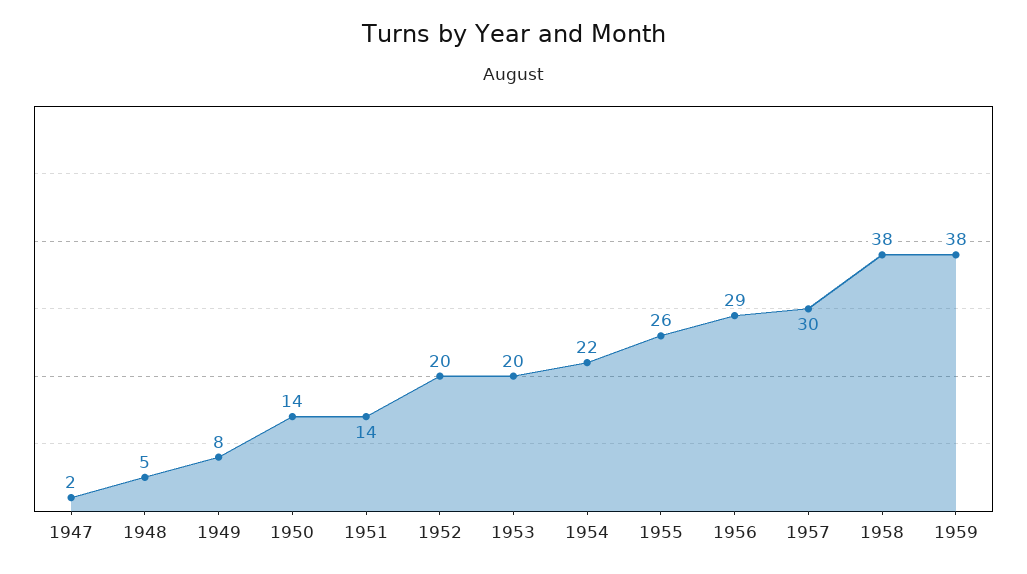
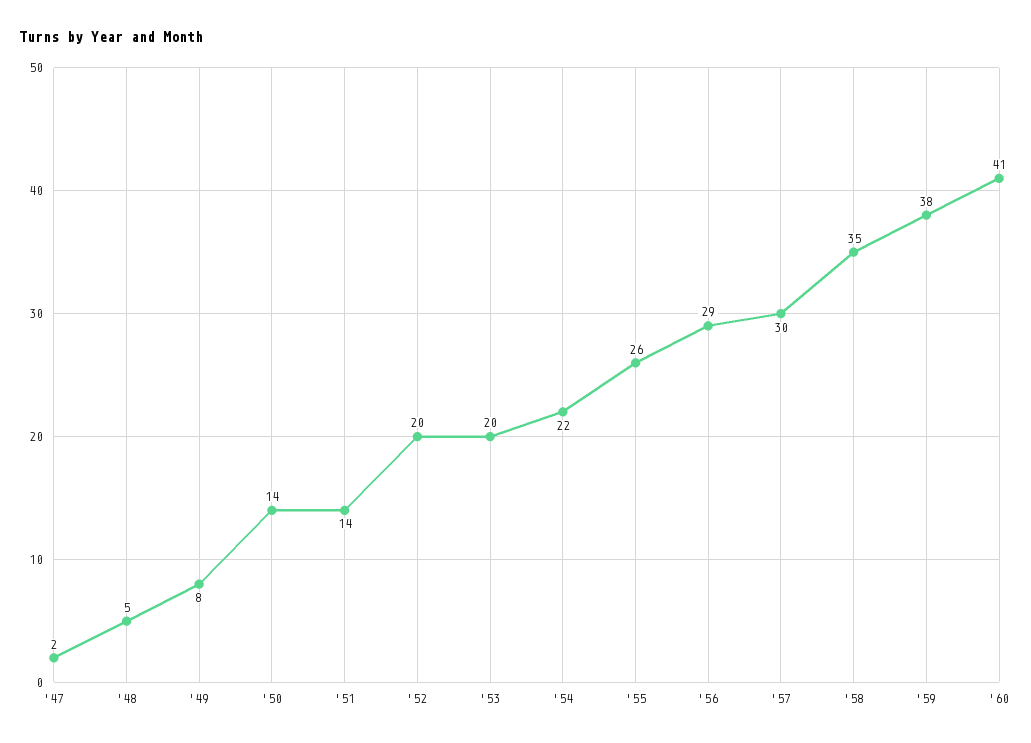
1958: 38 -> 35
'60: none -> 41

